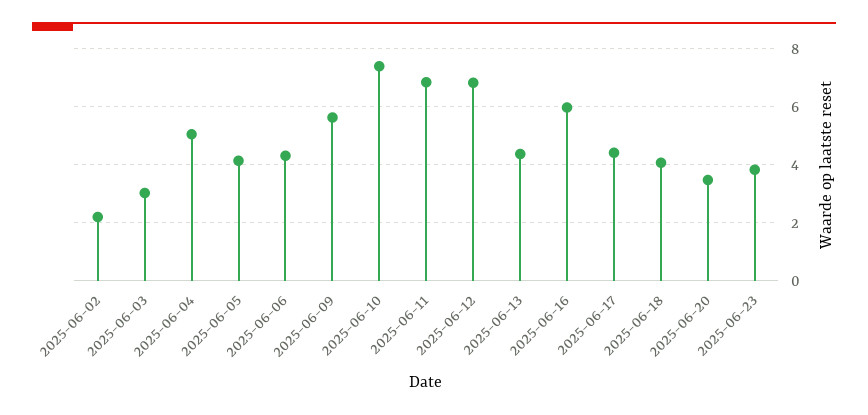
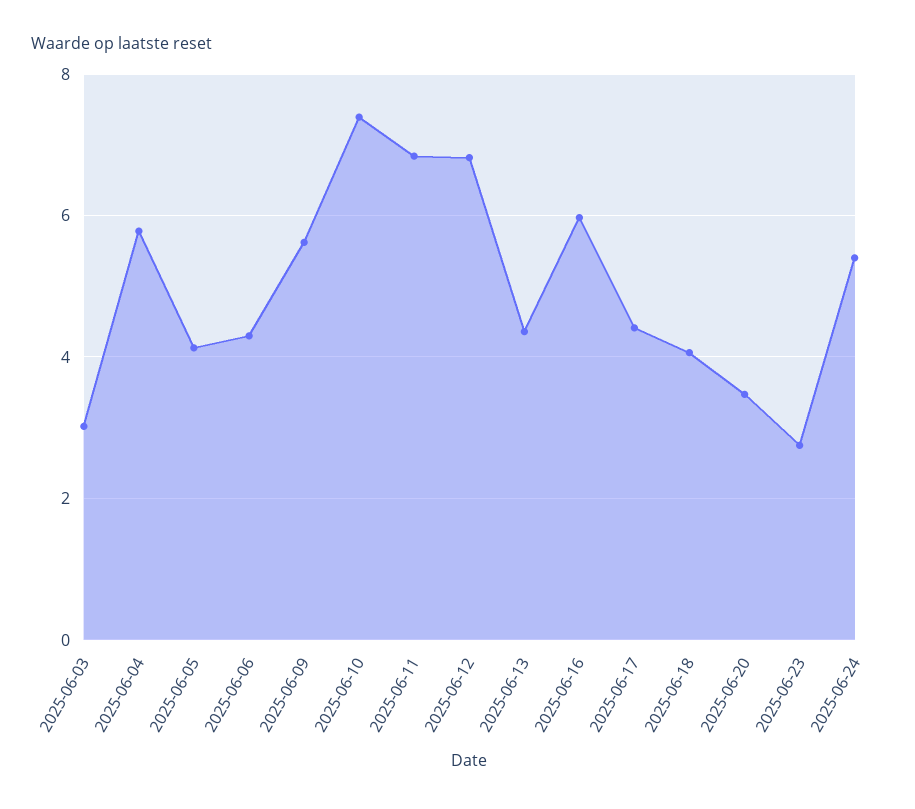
2025-06-02: 2.25 -> none
2025-06-04: 5 -> 5.8
2025-06-23: 3.75 -> 2.8
2025-06-24: none -> 5.4

